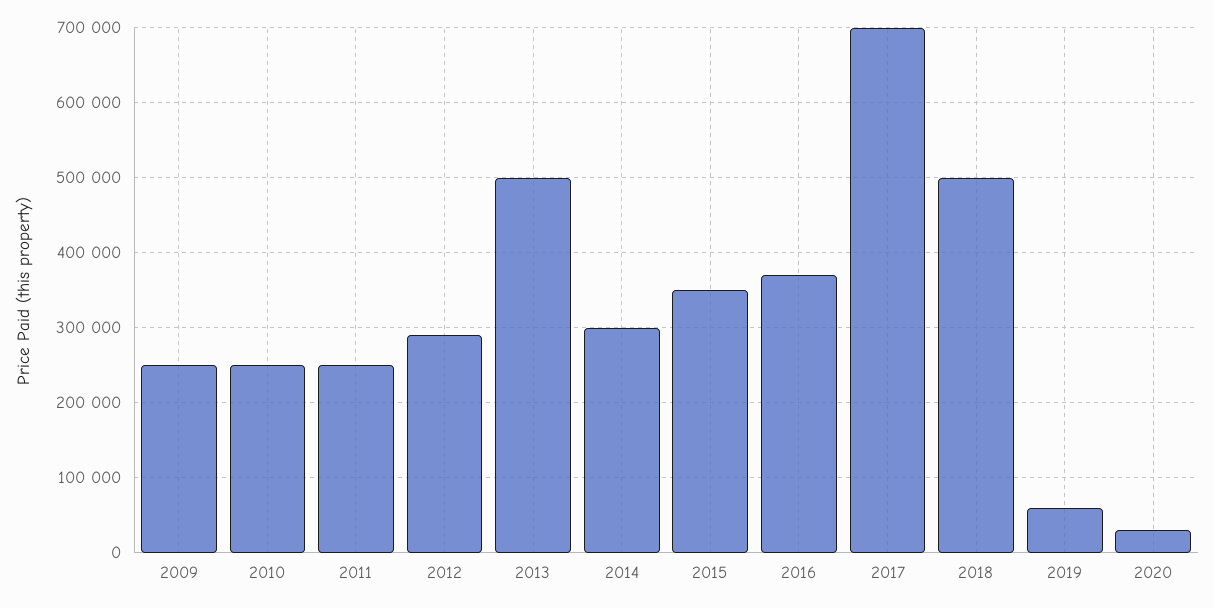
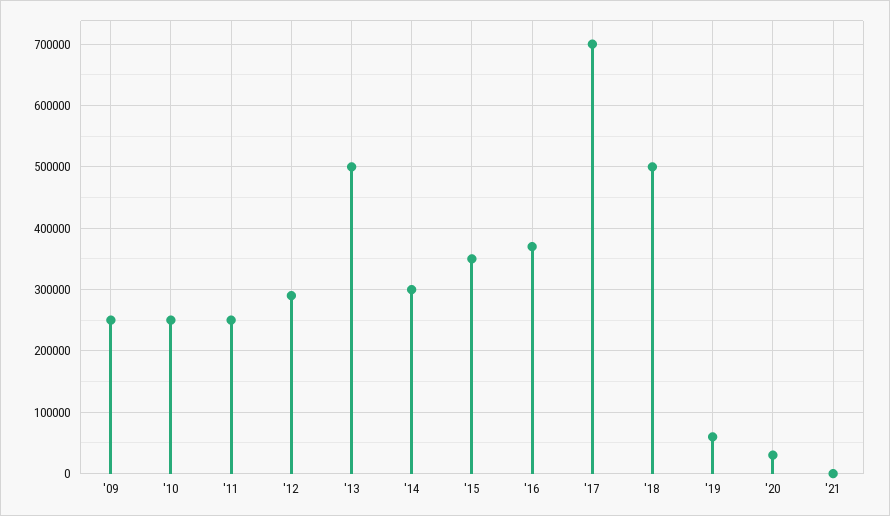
'21: none -> 0

